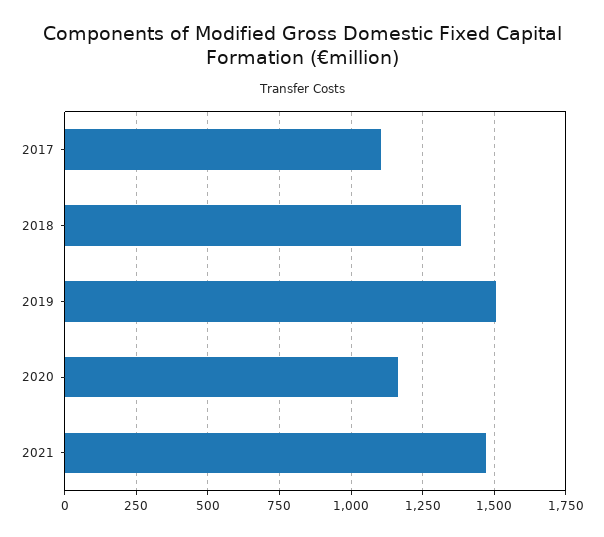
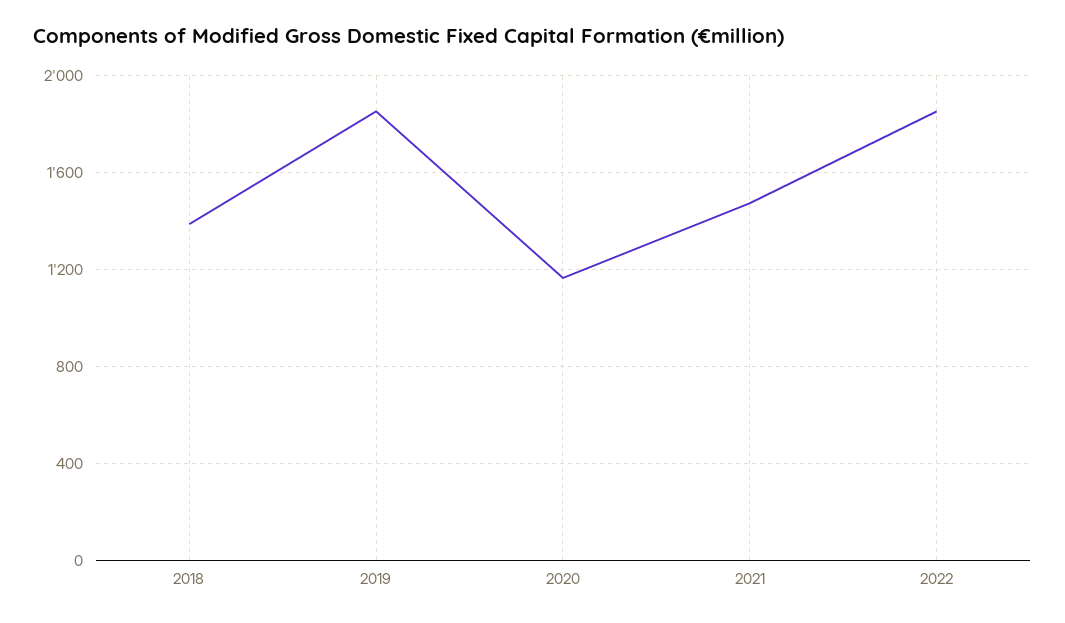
2017: 1100 -> none
2019: 1500 -> 1850
2022: none -> 1850

